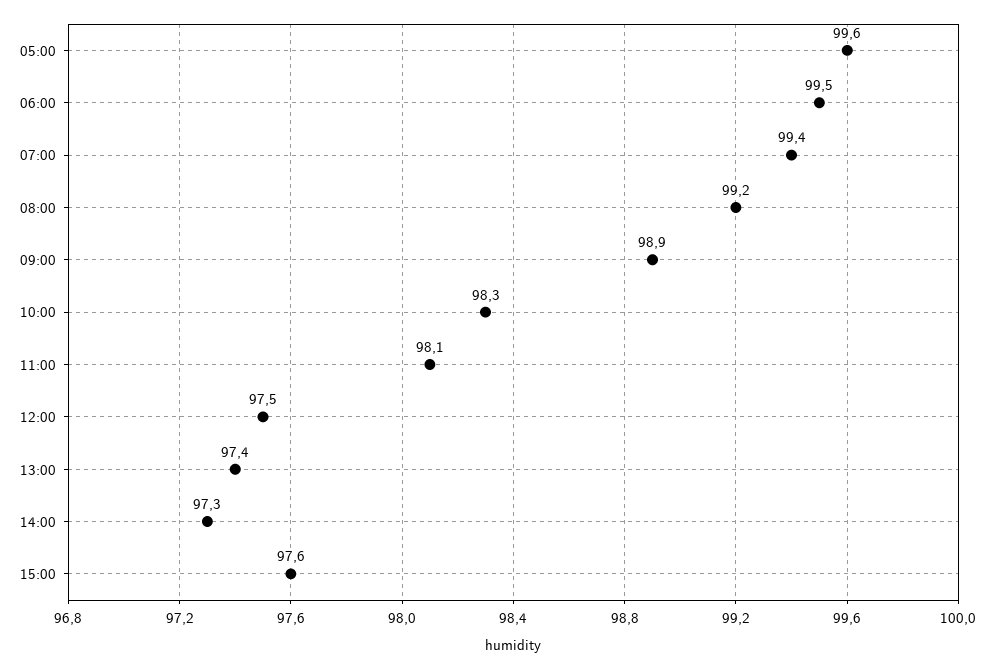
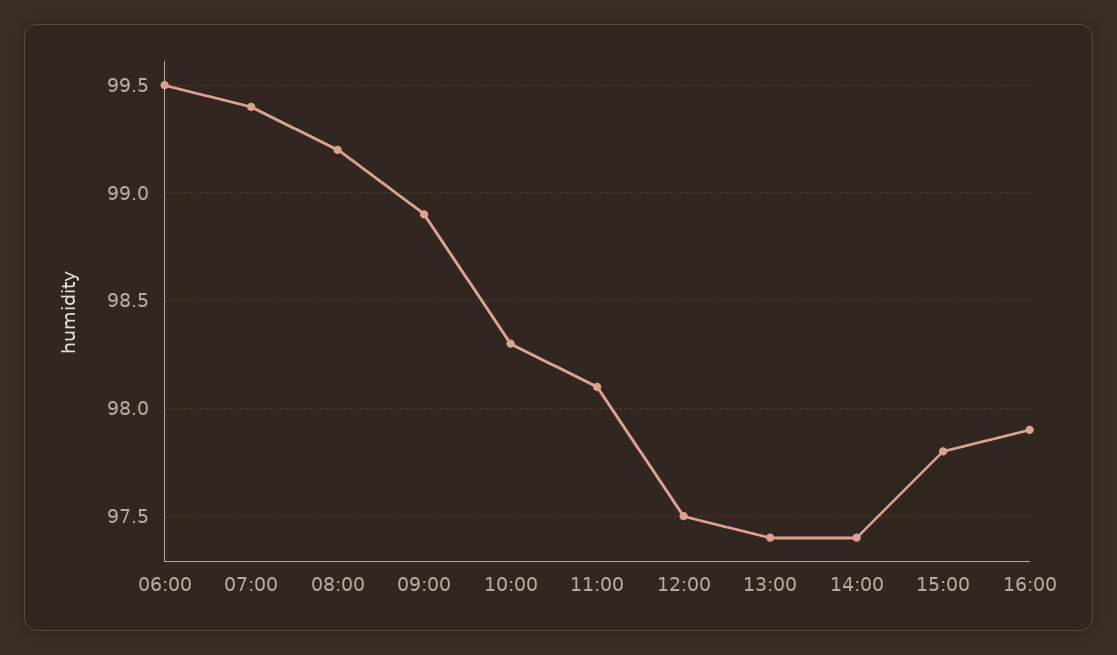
05:00: 99.6 -> none
14:00: 97.3 -> 97.4
15:00: 97.6 -> 97.8
16:00: none -> 97.9

